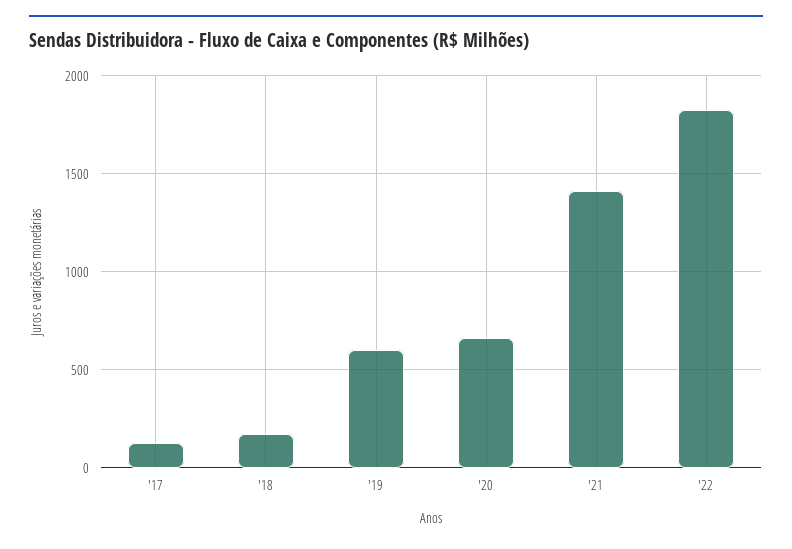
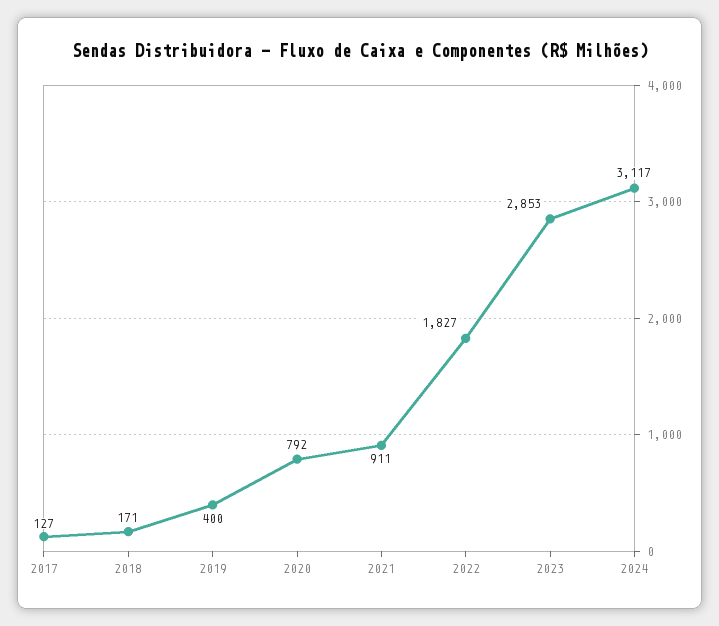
'19: 600 -> 400
'20: 650 -> 792
'21: 1400 -> 911
2023: none -> 2853
2024: none -> 3117

